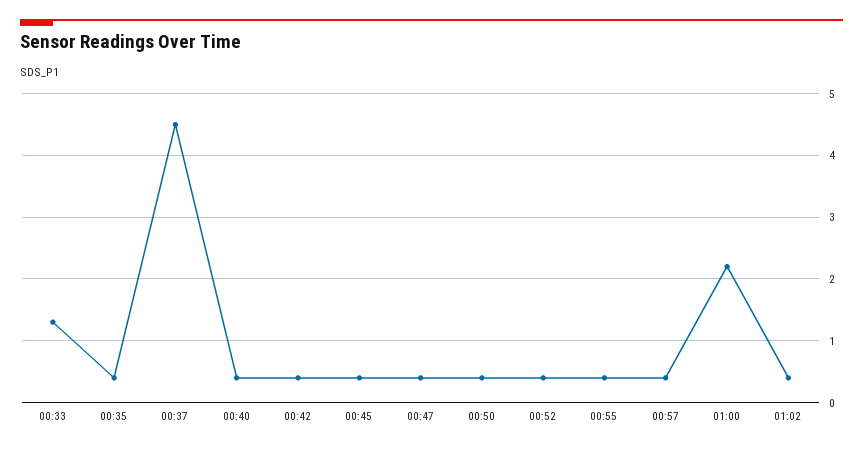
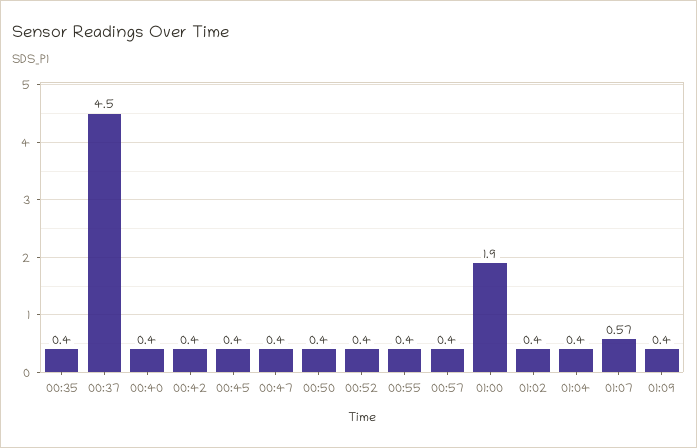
00:33: 1.3 -> none
01:00: 2.2 -> 1.9
01:04: none -> 0.4
01:07: none -> 0.57
01:09: none -> 0.4

